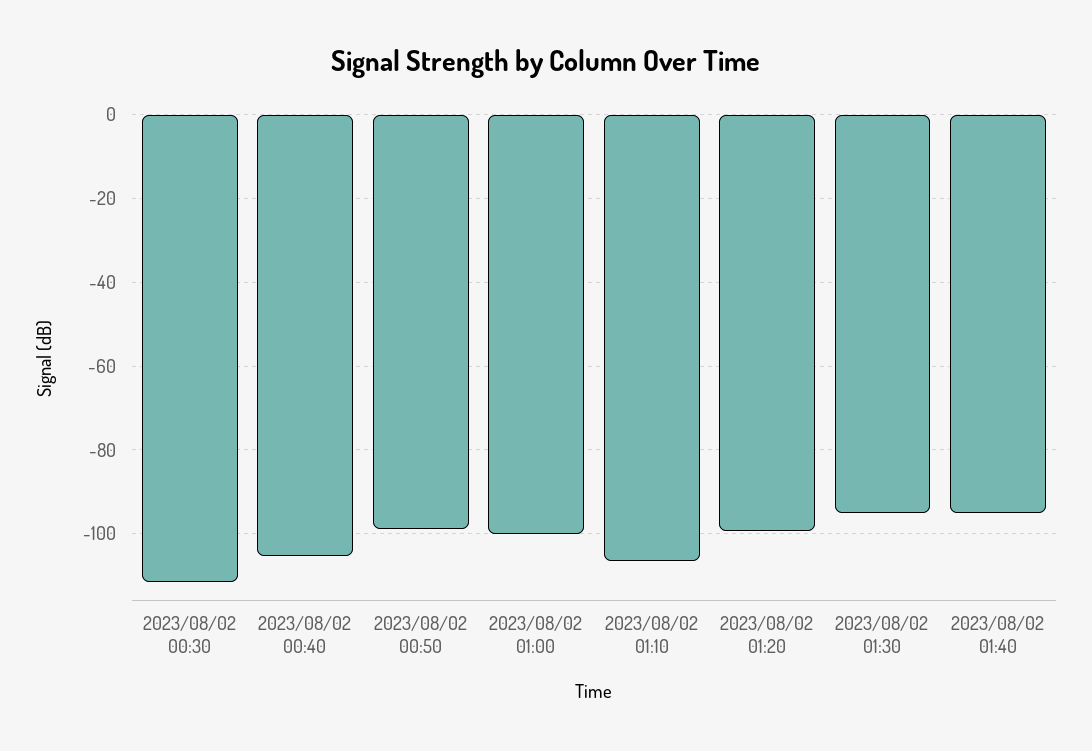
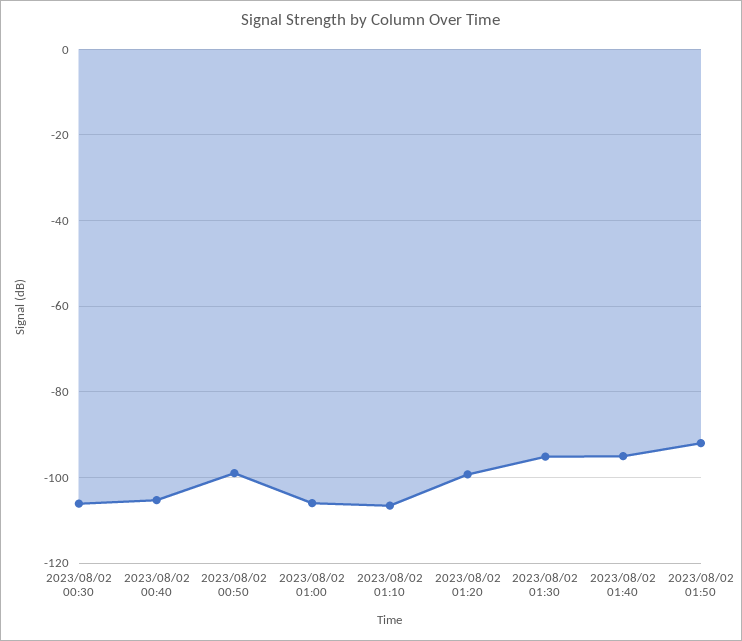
2023/08/02 00:30: -112 -> -106
2023/08/02 01:00: -100 -> -106
2023/08/02 01:50: none -> -92

